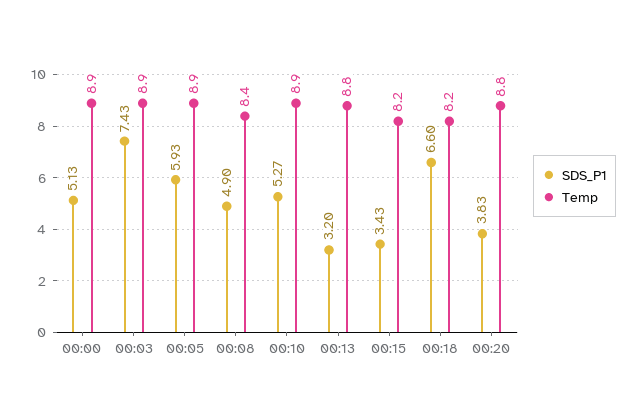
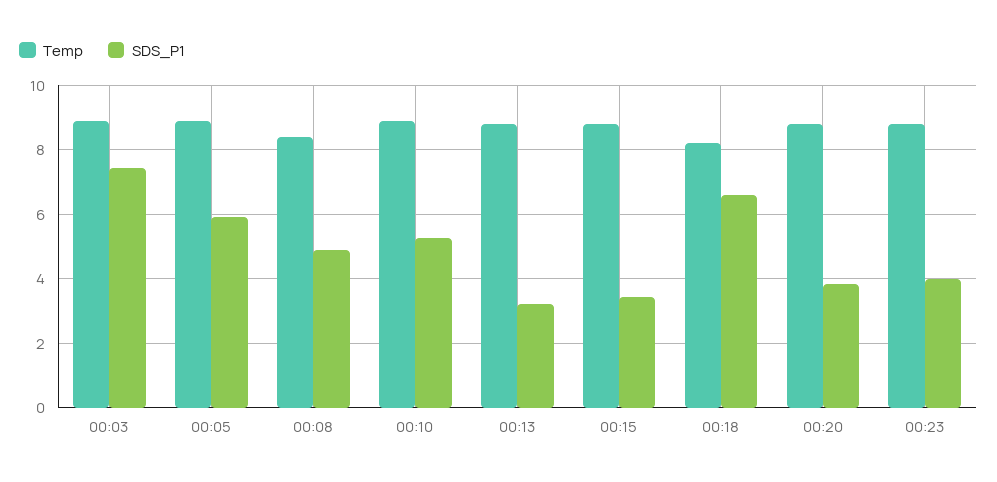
SDS_P1, 00:00: 5.13 -> none
Temp, 00:00: 8.9 -> none
Temp, 00:15: 8.2 -> 8.8
Temp, 00:23: none -> 8.8
SDS_P1, 00:23: none -> 4

